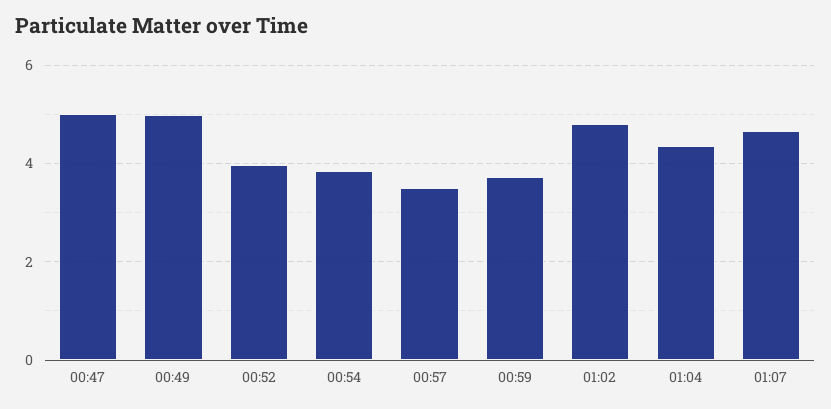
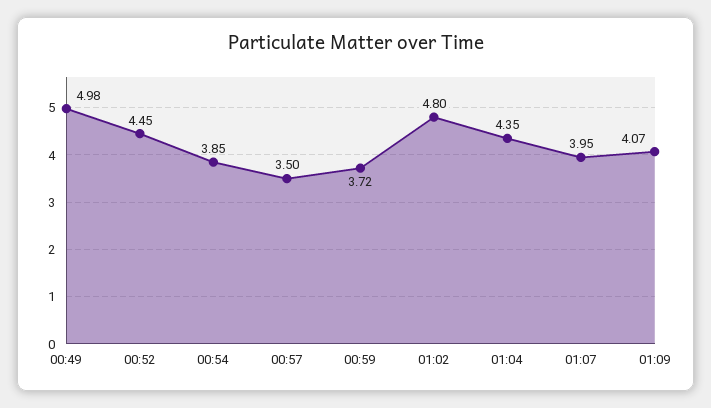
00:47: 5 -> none
00:52: 4 -> 4.45
01:07: 4.6 -> 3.95
01:09: none -> 4.07

